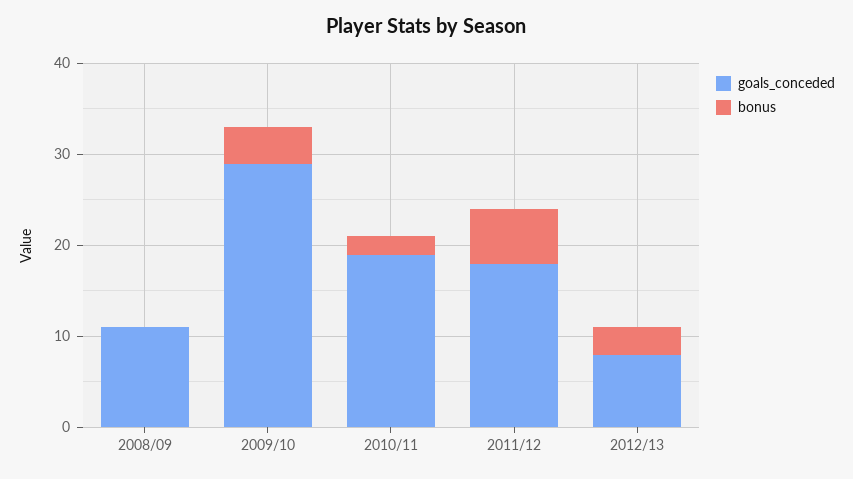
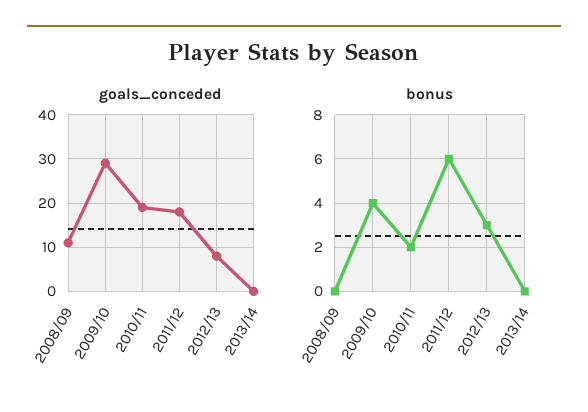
goals_conceded, 2013/14: none -> 0
bonus, 2013/14: none -> 0

